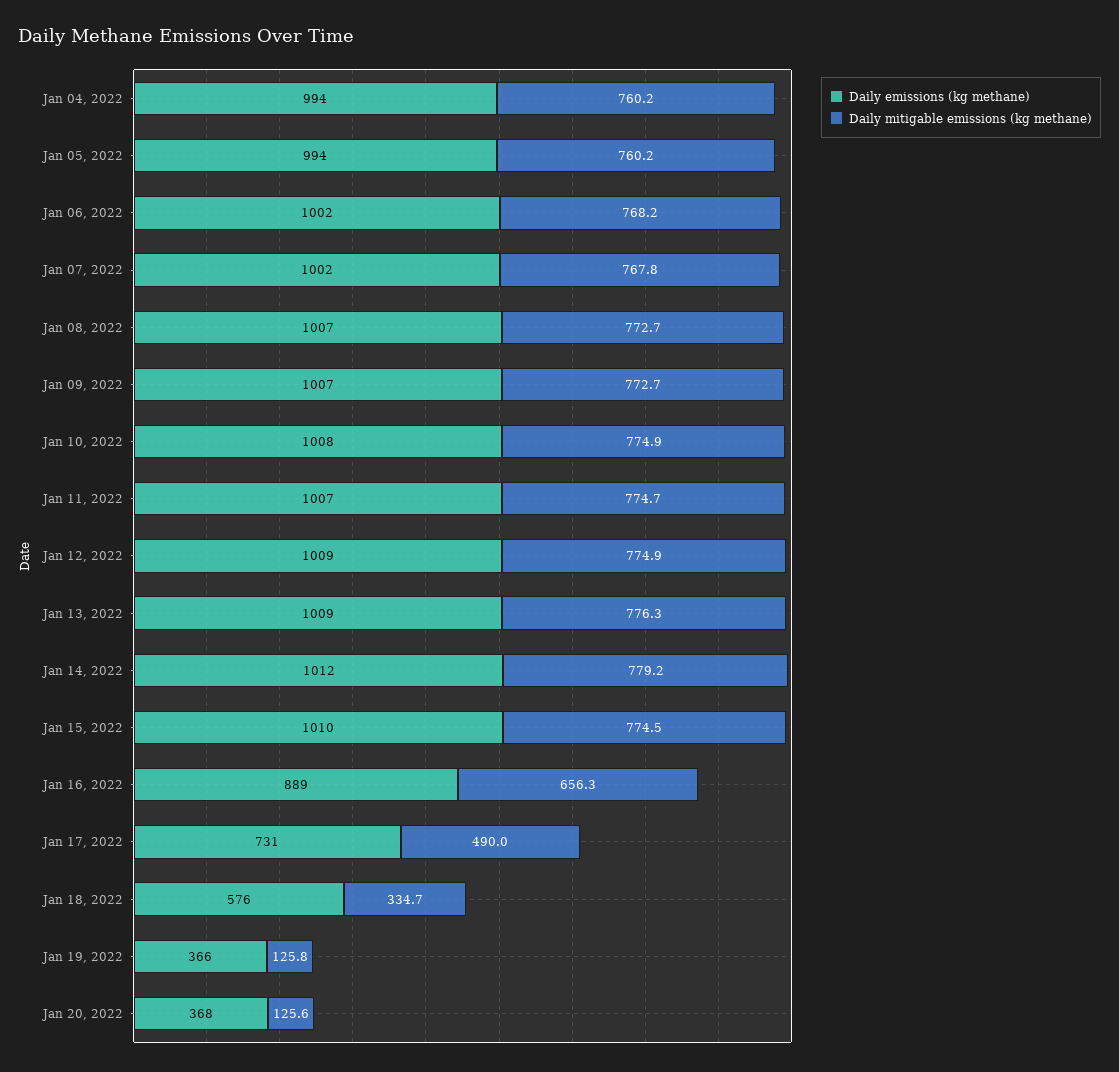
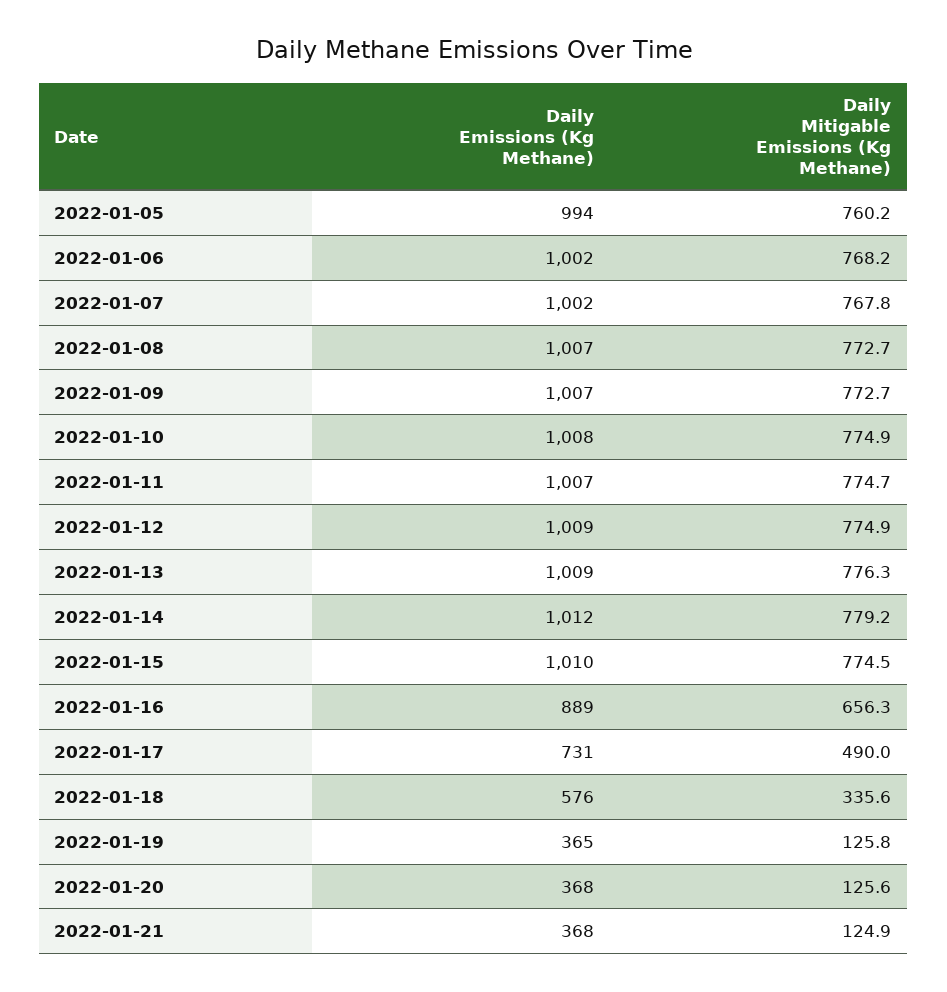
Daily emissions (kg methane), Jan 04, 2022: 994 -> none
Daily mitigable emissions (kg methane), Jan 04, 2022: 760.2 -> none
Daily mitigable emissions (kg methane), Jan 18, 2022: 334.7 -> 335.6
Daily emissions (kg methane), Jan 19, 2022: 366 -> 365
Daily emissions (kg methane), 2022-01-21: none -> 368
Daily mitigable emissions (kg methane), 2022-01-21: none -> 124.9

